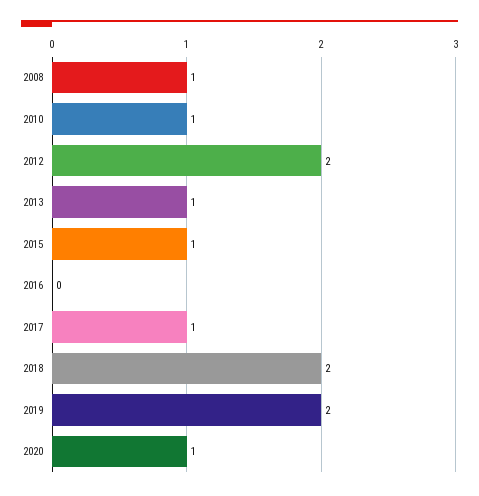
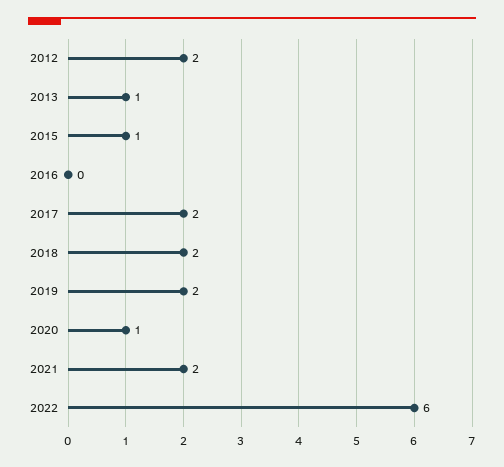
2008: 1 -> none
2010: 1 -> none
2017: 1 -> 2
2021: none -> 2
2022: none -> 6

